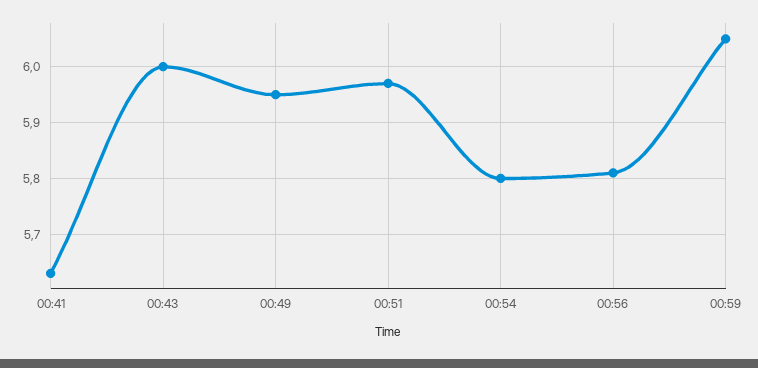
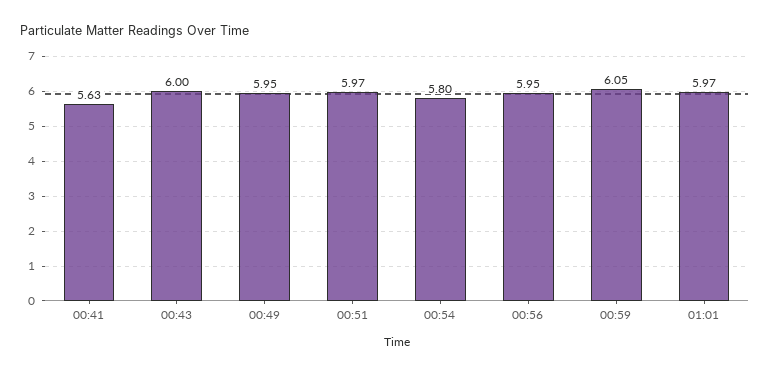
00:56: 5.8 -> 5.95
01:01: none -> 5.97

